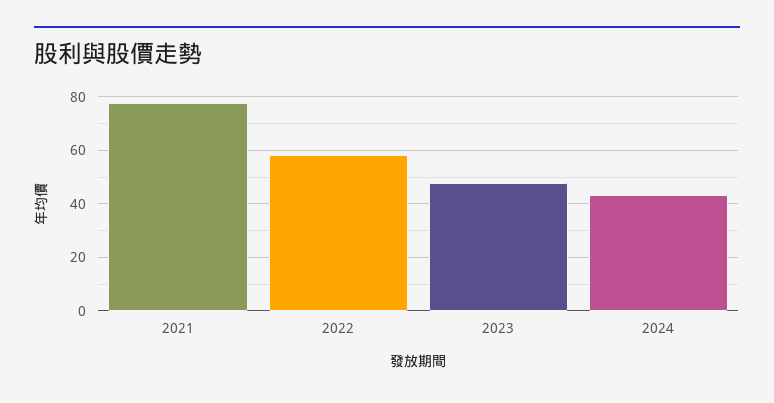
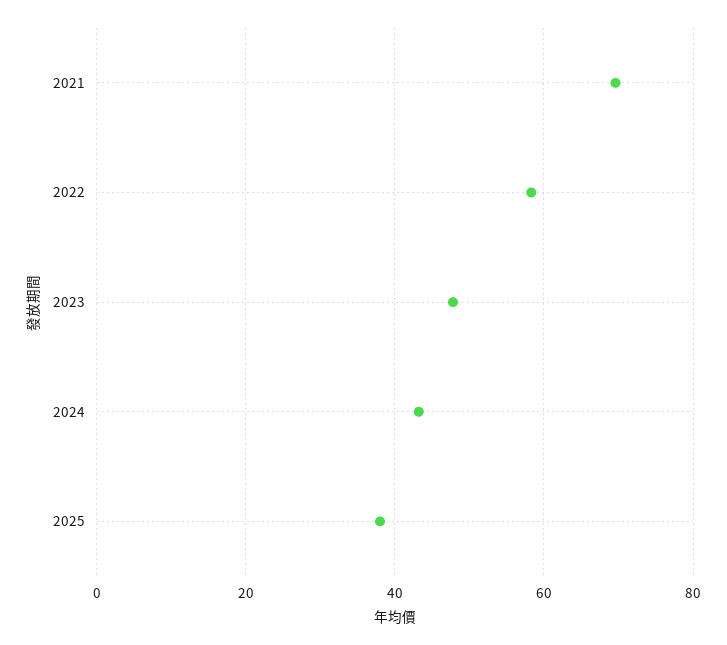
2021: 77.5 -> 70
2025: none -> 38

